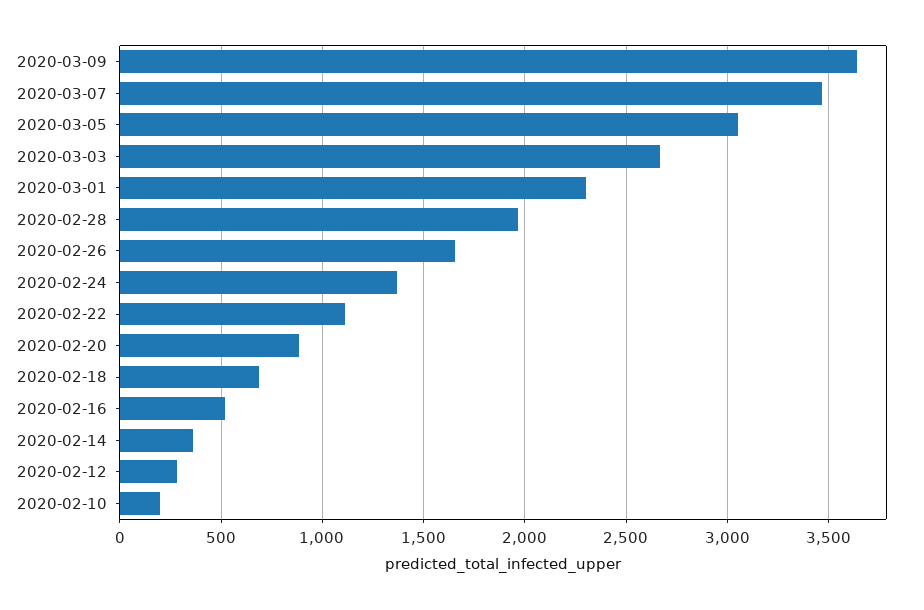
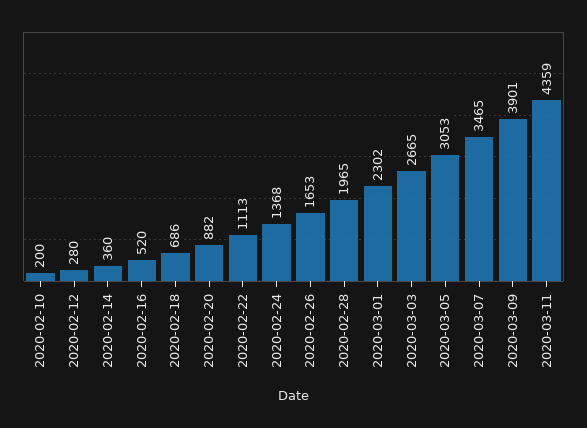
2020-03-09: 3650 -> 3901
2020-03-11: none -> 4359

